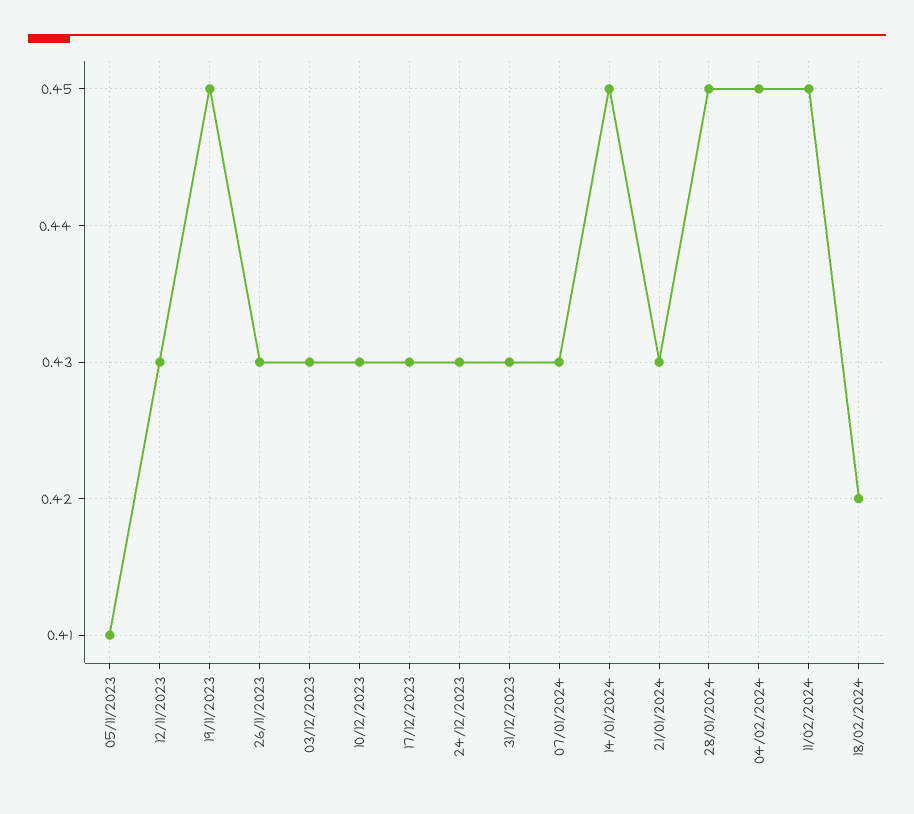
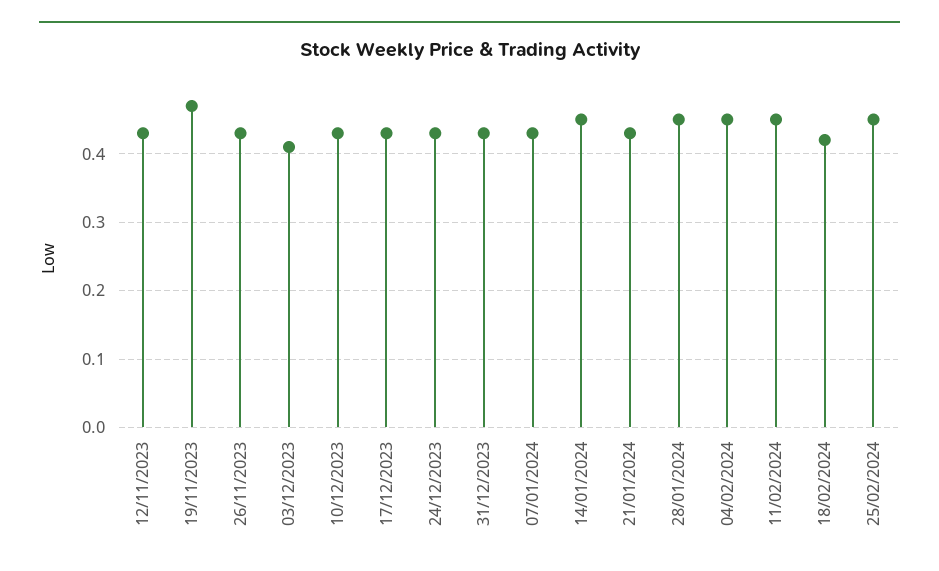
05/11/2023: 0.41 -> none
19/11/2023: 0.45 -> 0.47
03/12/2023: 0.43 -> 0.41
25/02/2024: none -> 0.45

